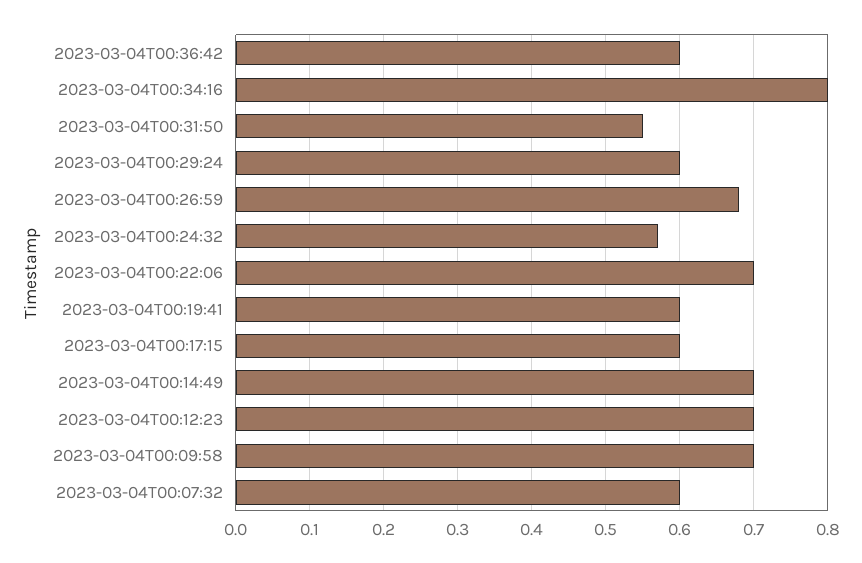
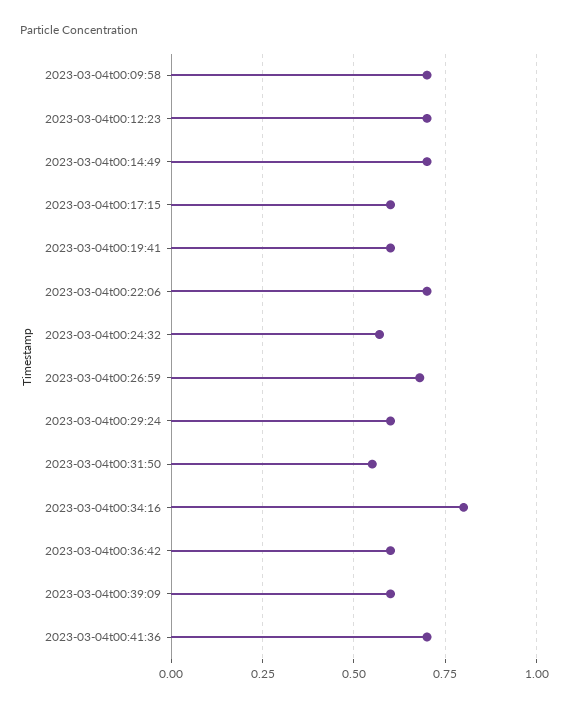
2023-03-04T00:07:32: 0.6 -> none
2023-03-04t00:39:09: none -> 0.6
2023-03-04t00:41:36: none -> 0.7

